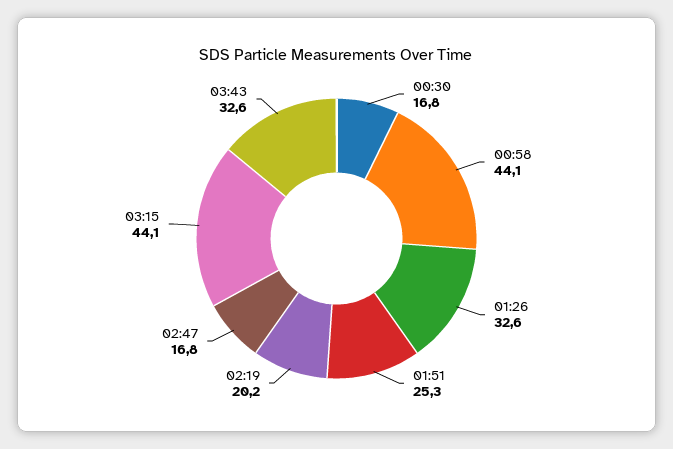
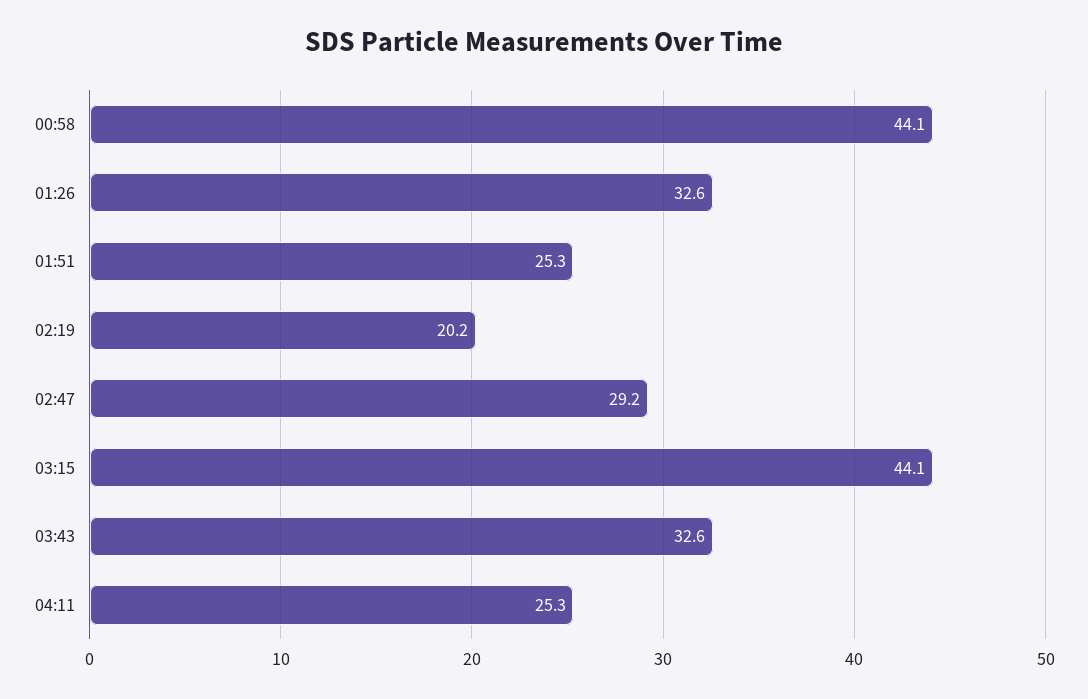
00:30: 16.8 -> none
02:47: 16.8 -> 29.2
04:11: none -> 25.3

